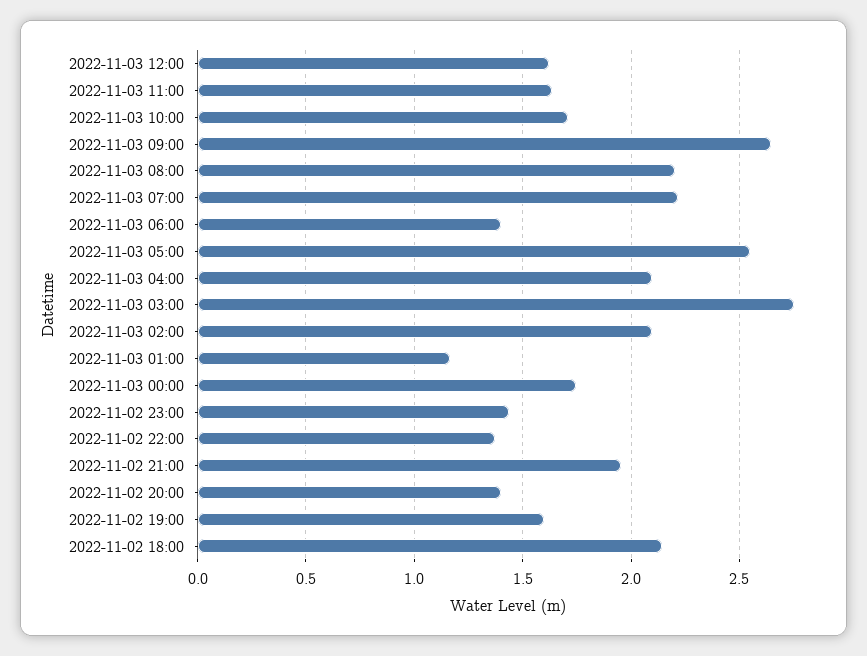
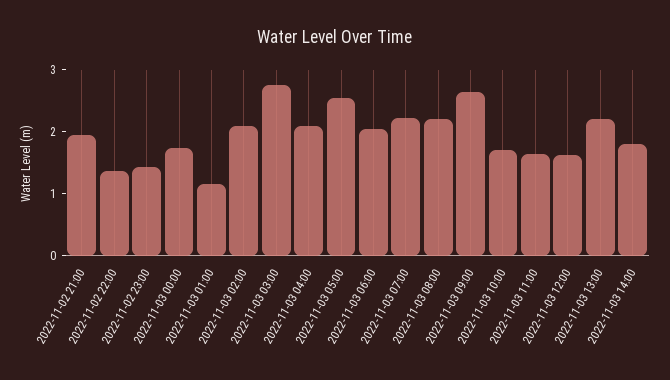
2022-11-03 06:00: 1.4 -> 2
2022-11-02 20:00: 1.4 -> none
2022-11-02 19:00: 1.6 -> none
2022-11-02 18:00: 2.15 -> none
2022-11-03 13:00: none -> 2.2
2022-11-03 14:00: none -> 1.8

